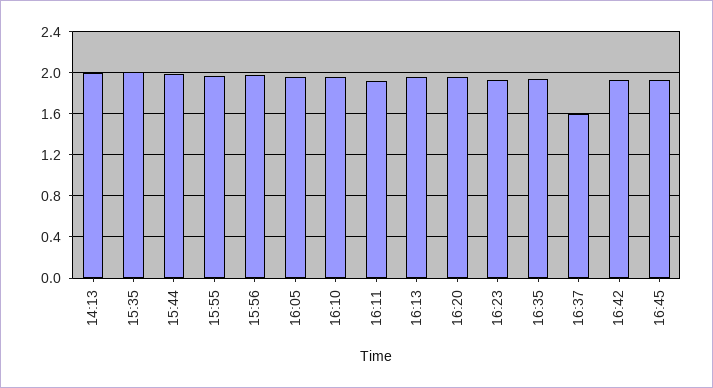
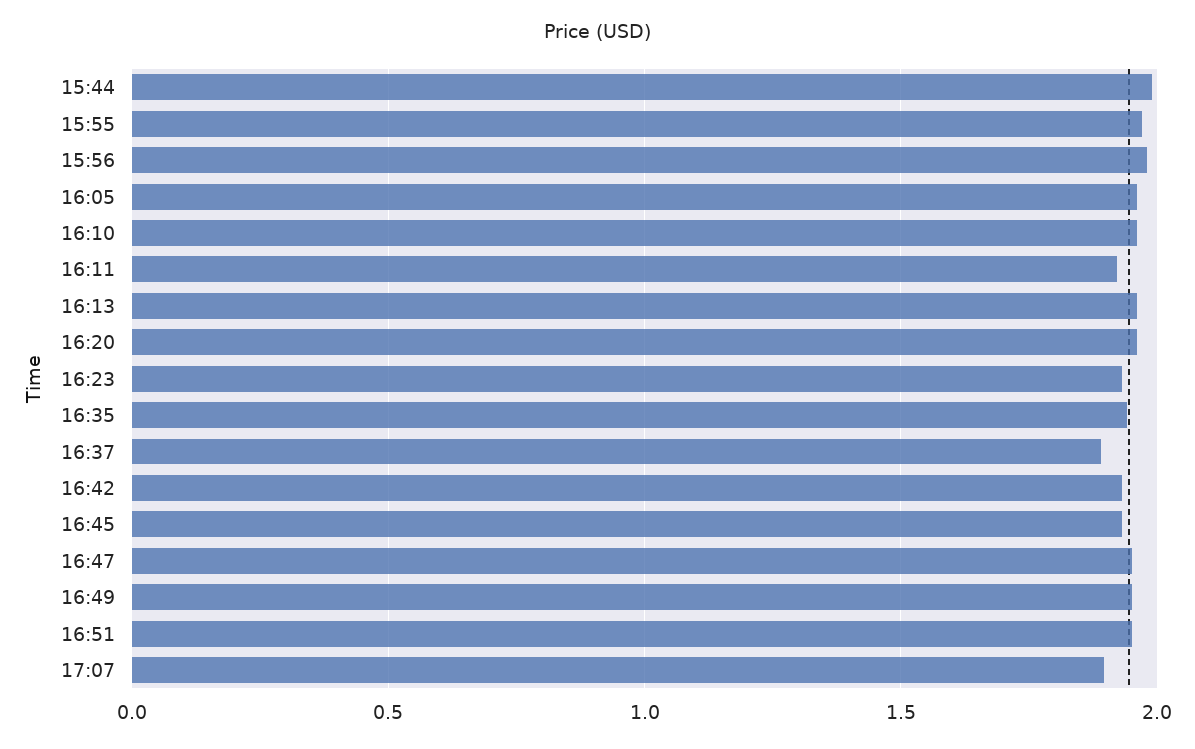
14:13: 2 -> none
15:35: 2 -> none
16:37: 1.6 -> 1.9
16:47: none -> 1.95
16:49: none -> 1.95
16:51: none -> 1.95
17:07: none -> 1.9

